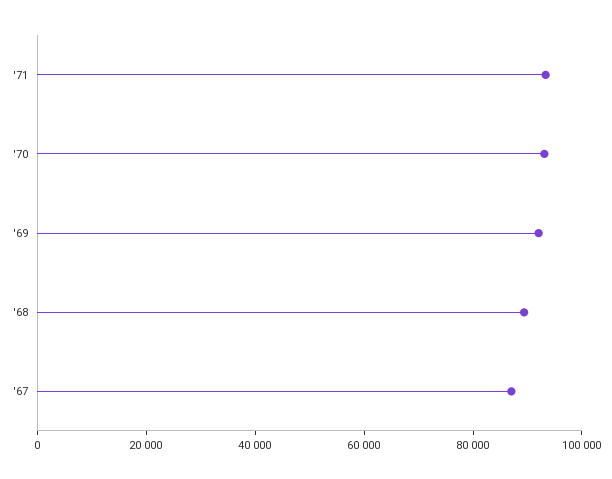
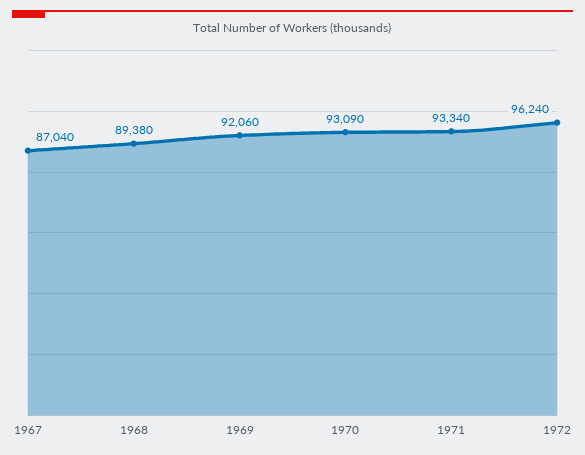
1972: none -> 96240

